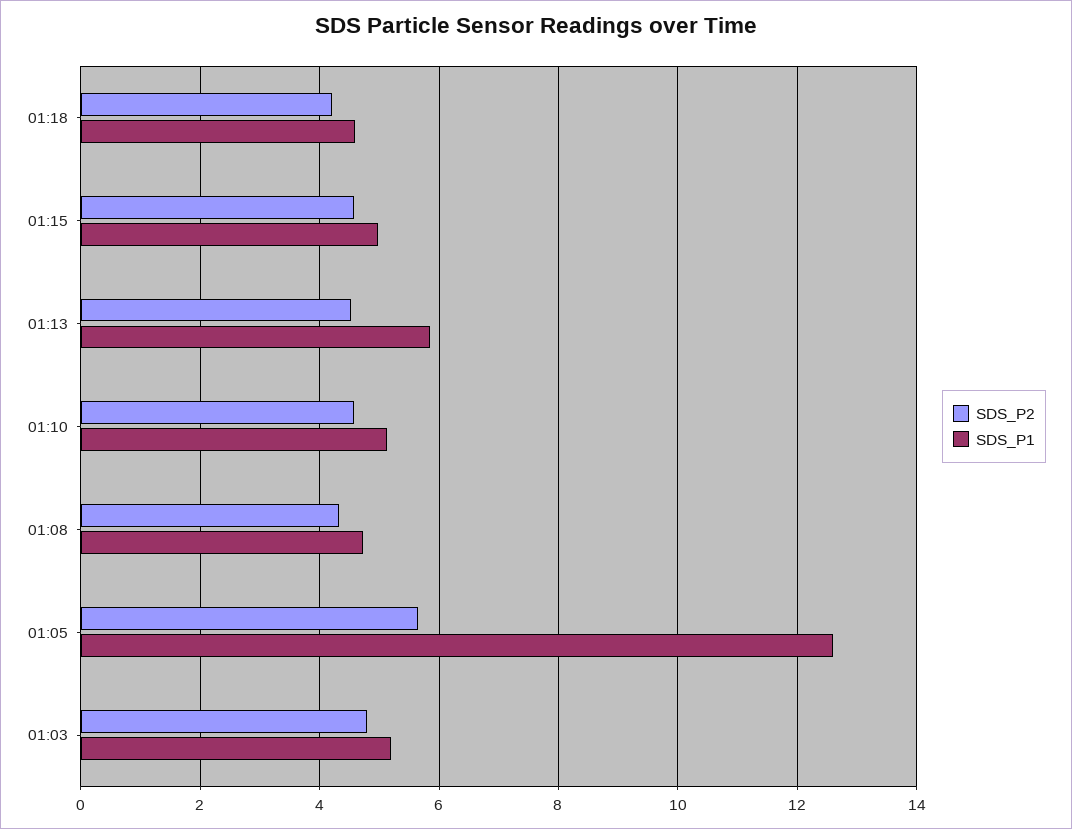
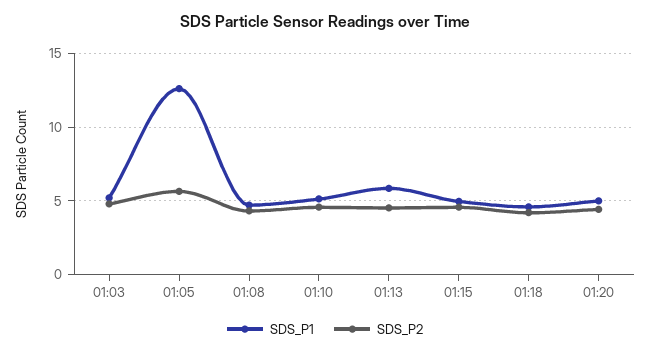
SDS_P1, 01:20: none -> 5
SDS_P2, 01:20: none -> 4.5

